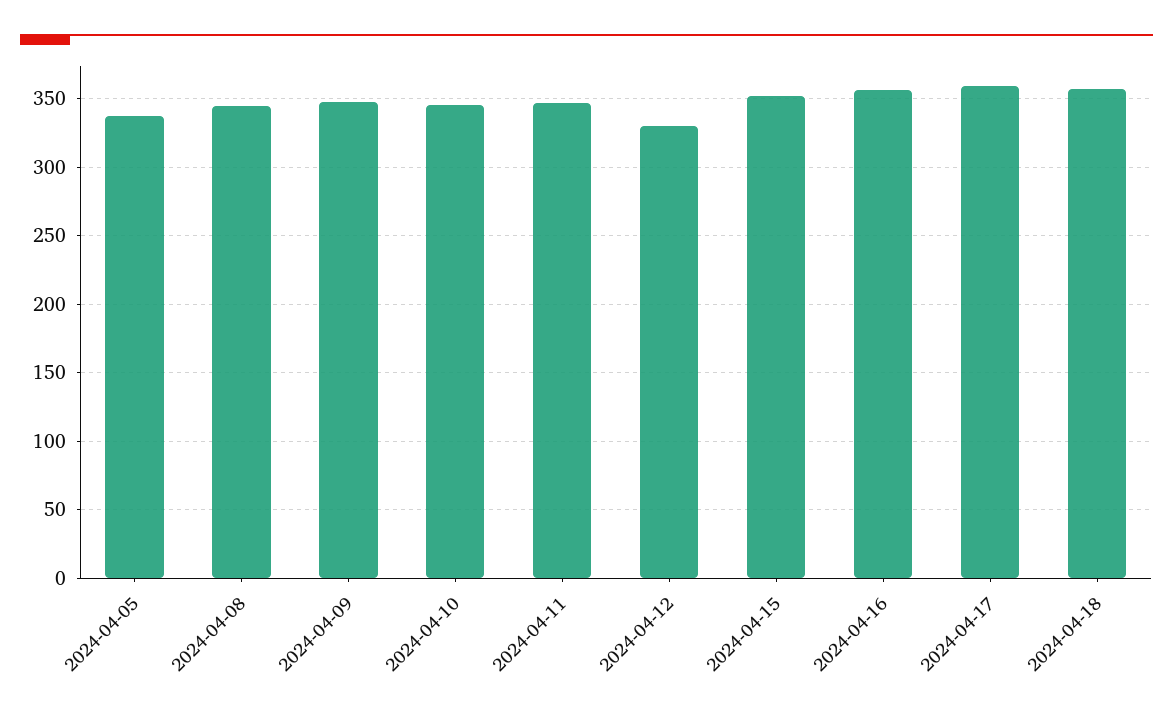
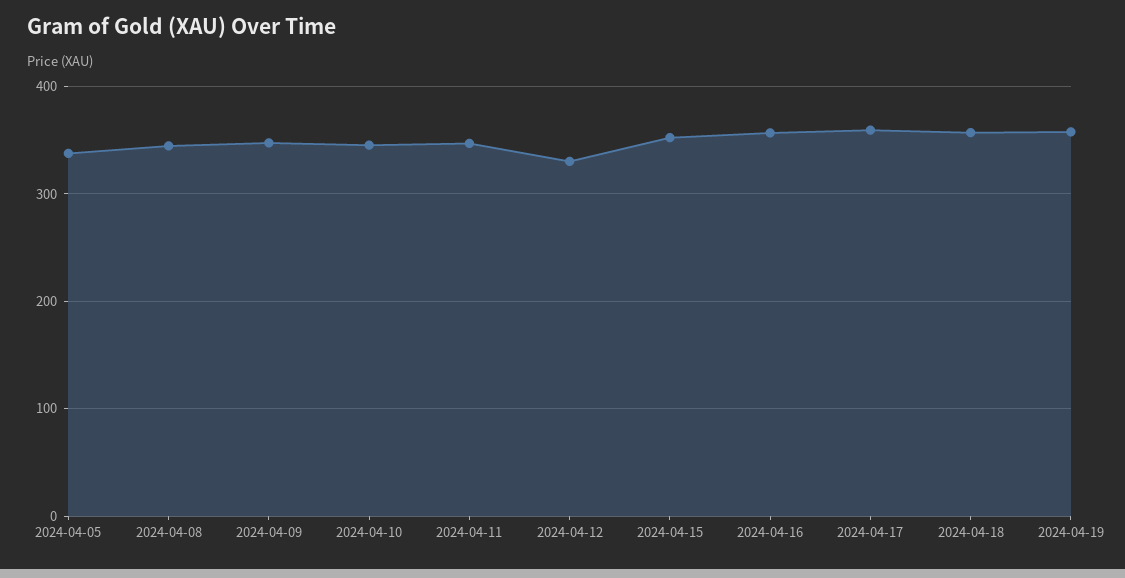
2024-04-19: none -> 360

